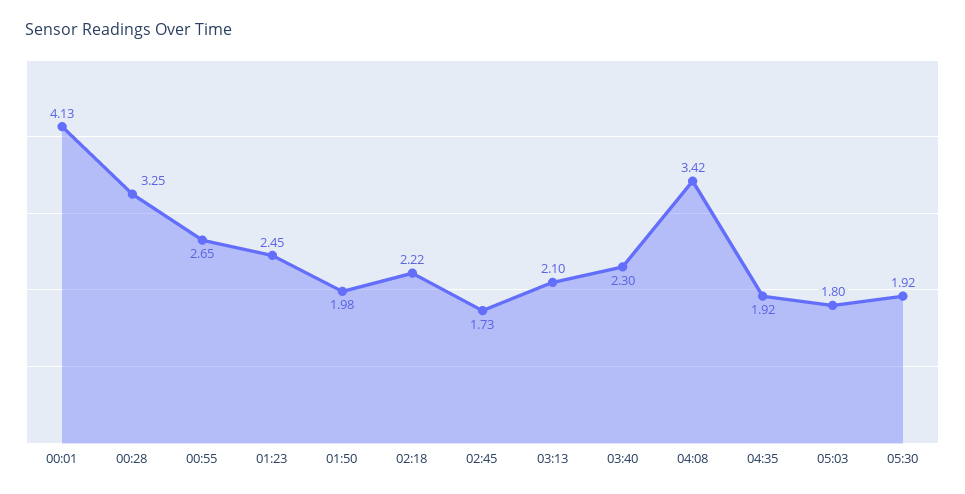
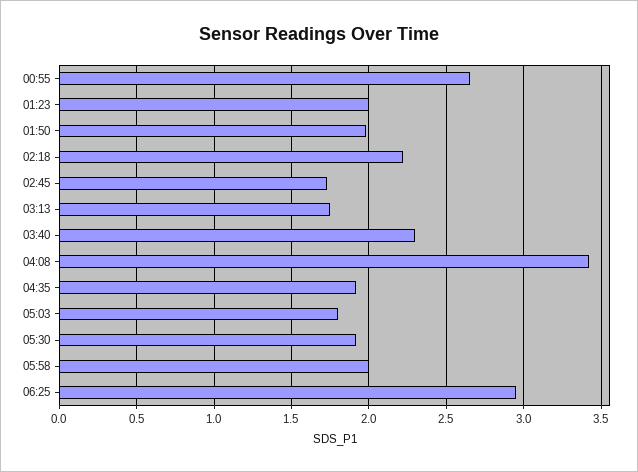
00:01: 4.13 -> none
00:28: 3.25 -> none
01:23: 2.45 -> 2
03:13: 2.1 -> 1.75
05:58: none -> 2
06:25: none -> 2.95

